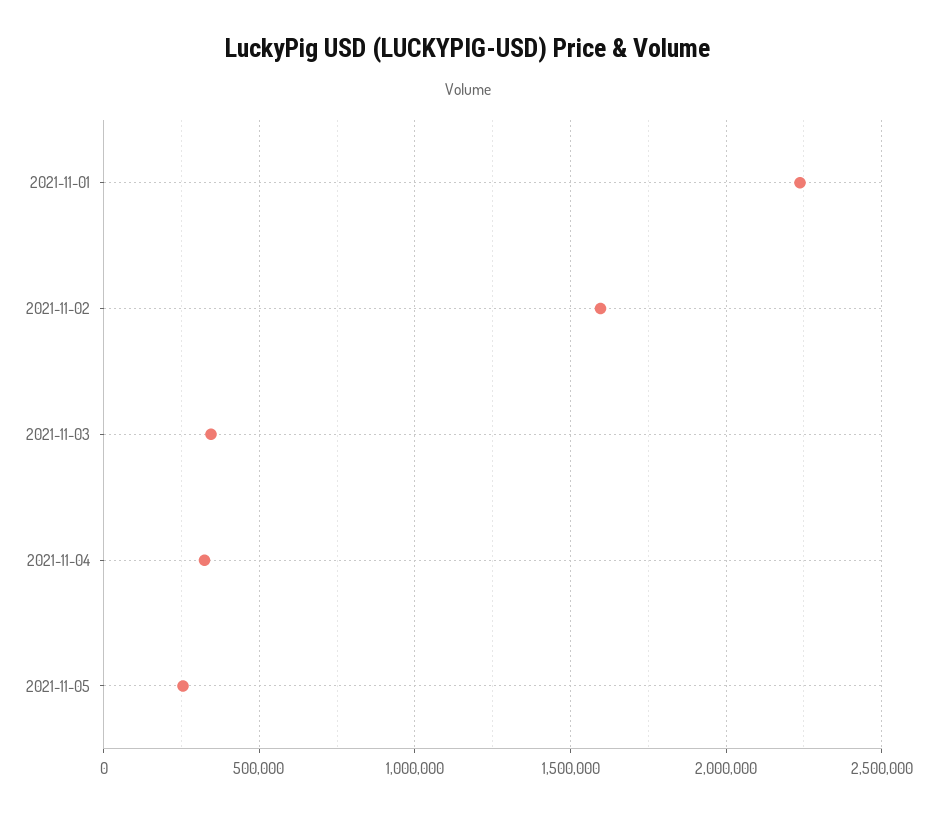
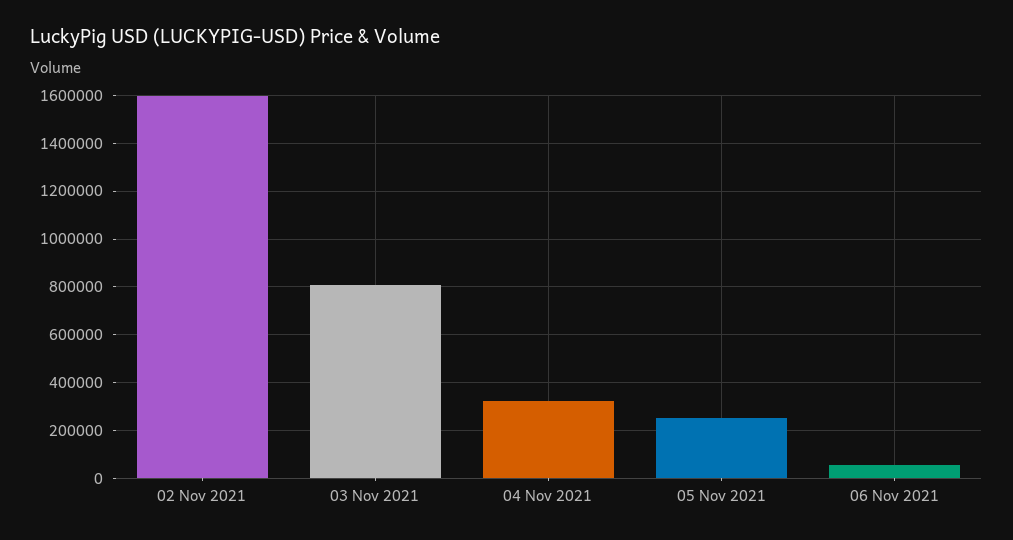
2021-11-01: 2250000 -> none
2021-11-03: 350000 -> 800000
06 Nov 2021: none -> 50000

